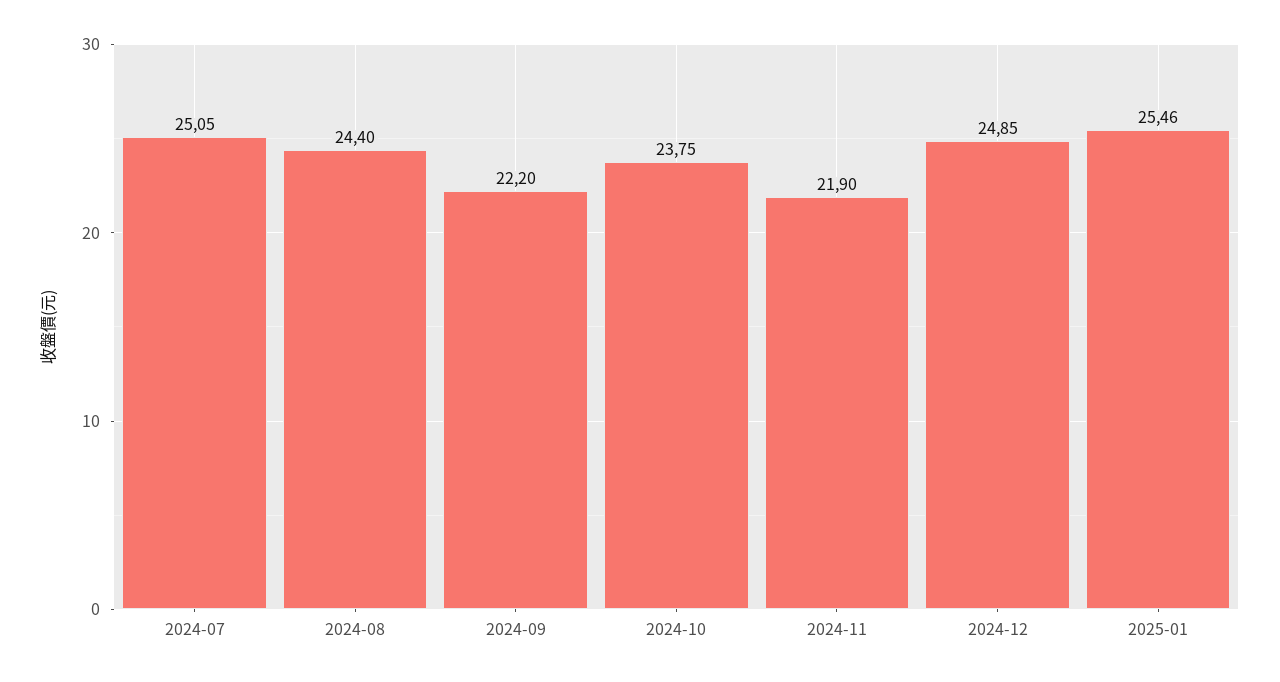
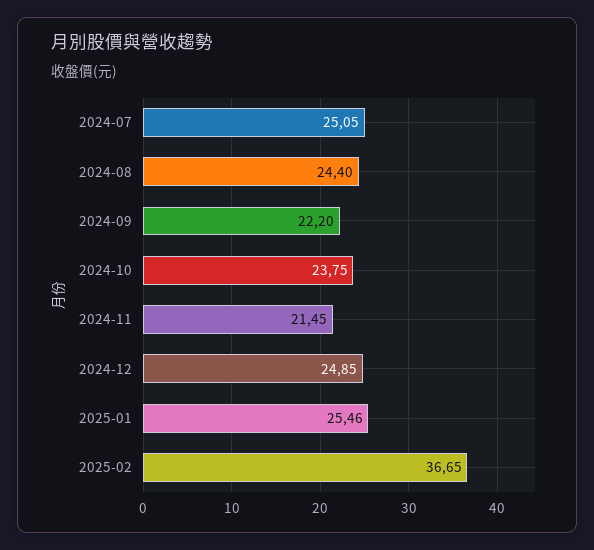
2024-11: 21.9 -> 21.45
2025-02: none -> 36.65

